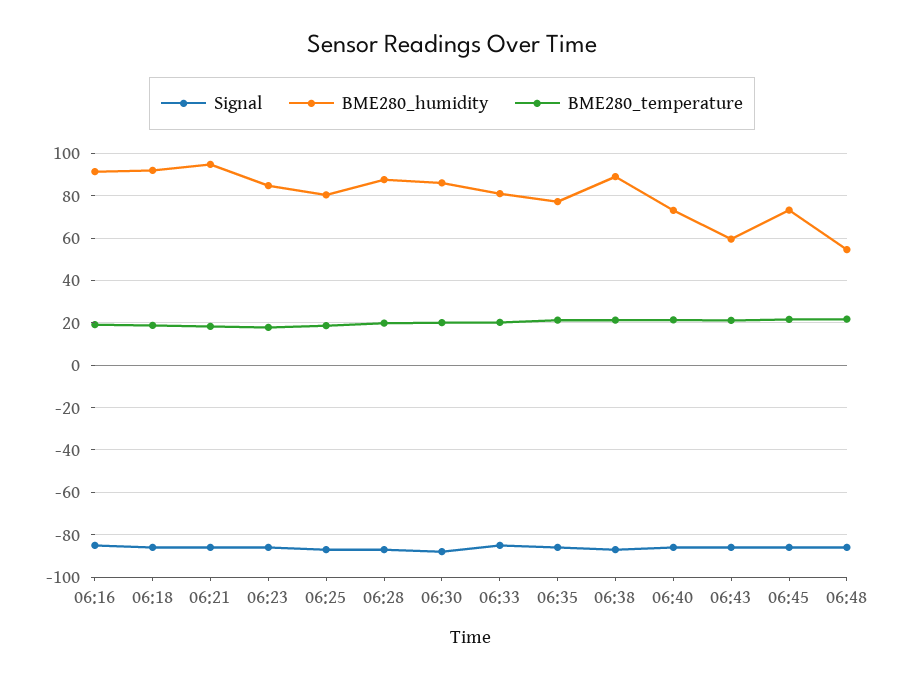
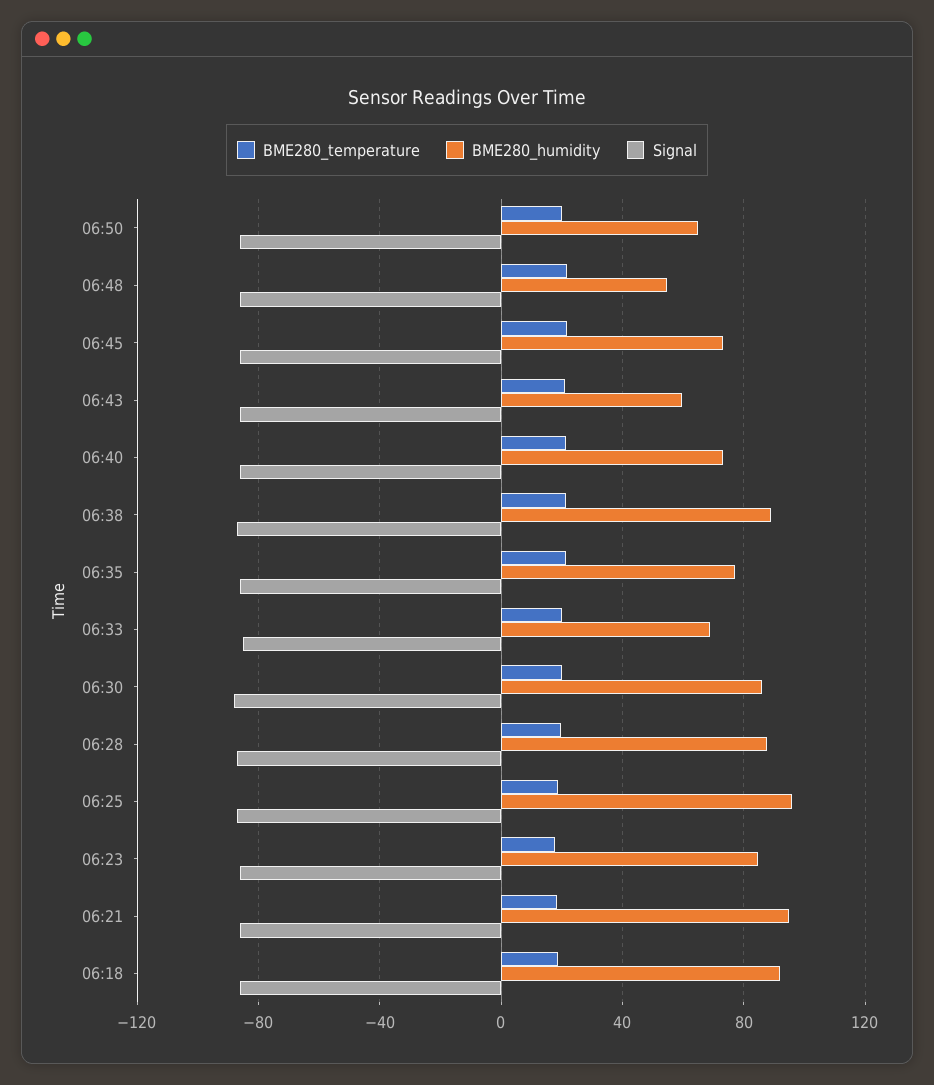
Signal, 06:16: -85 -> none
BME280_humidity, 06:16: 90 -> none
BME280_temperature, 06:16: 20 -> none
BME280_humidity, 06:25: 80 -> 95
BME280_humidity, 06:33: 80 -> 70
BME280_temperature, 06:50: none -> 20
BME280_humidity, 06:50: none -> 65
Signal, 06:50: none -> -85

